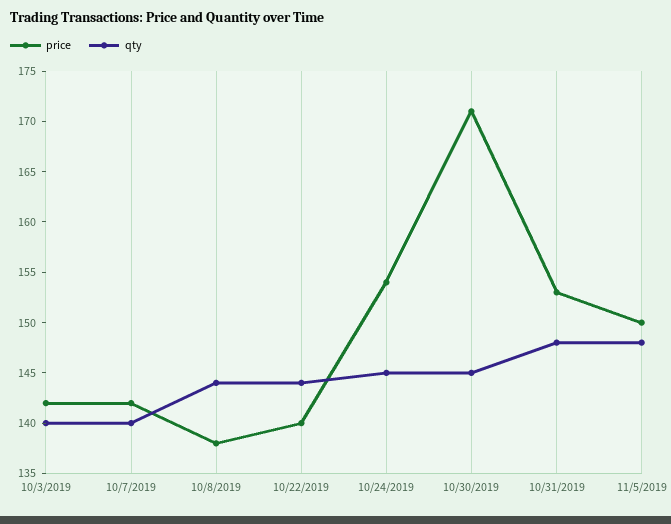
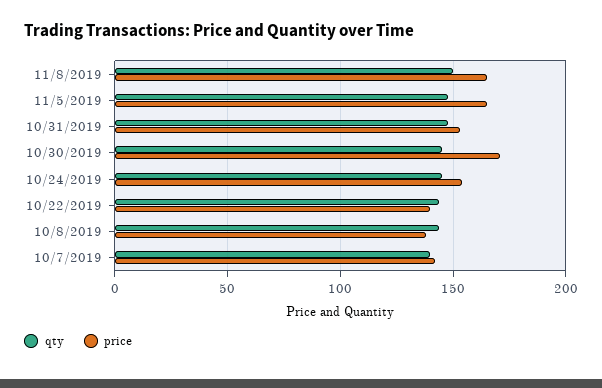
price, 10/3/2019: 142 -> none
qty, 10/3/2019: 140 -> none
price, 11/5/2019: 150 -> 165
qty, 11/8/2019: none -> 150
price, 11/8/2019: none -> 165

